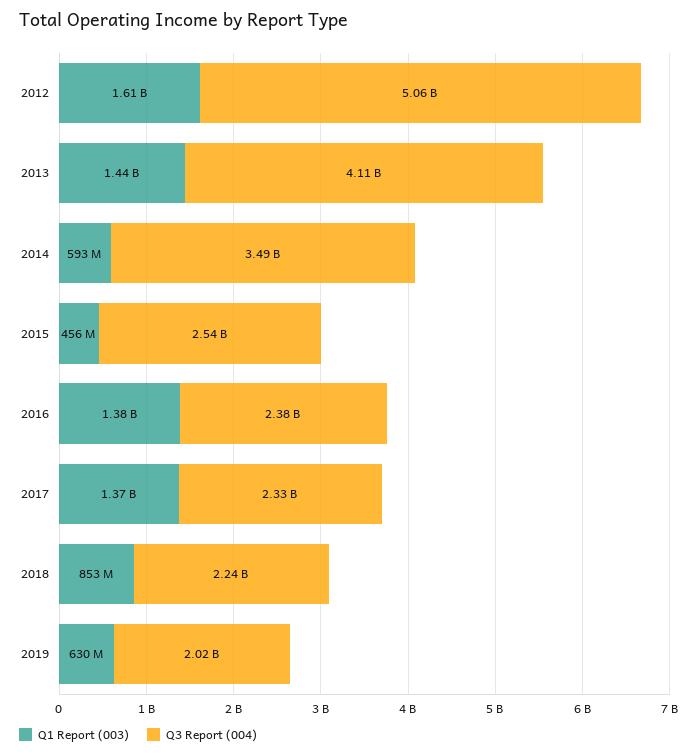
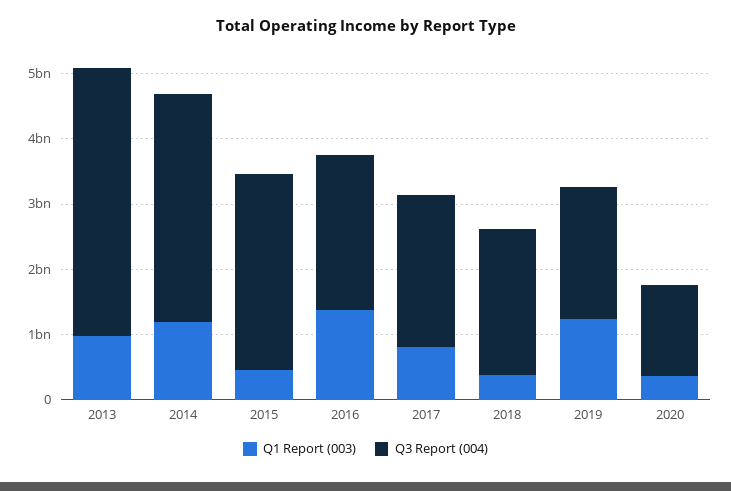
Q1 Report (003), 2012: 1610000000 -> none
Q3 Report (004), 2012: 5060000000 -> none
Q1 Report (003), 2013: 1440000000 -> 1000000000
Q1 Report (003), 2014: 593000000 -> 1200000000
Q3 Report (004), 2015: 2540000000 -> 3000000000
Q1 Report (003), 2017: 1370000000 -> 800000000
Q1 Report (003), 2018: 853000000 -> 400000000
Q1 Report (003), 2019: 630000000 -> 1200000000
Q1 Report (003), 2020: none -> 400000000
Q3 Report (004), 2020: none -> 1400000000

